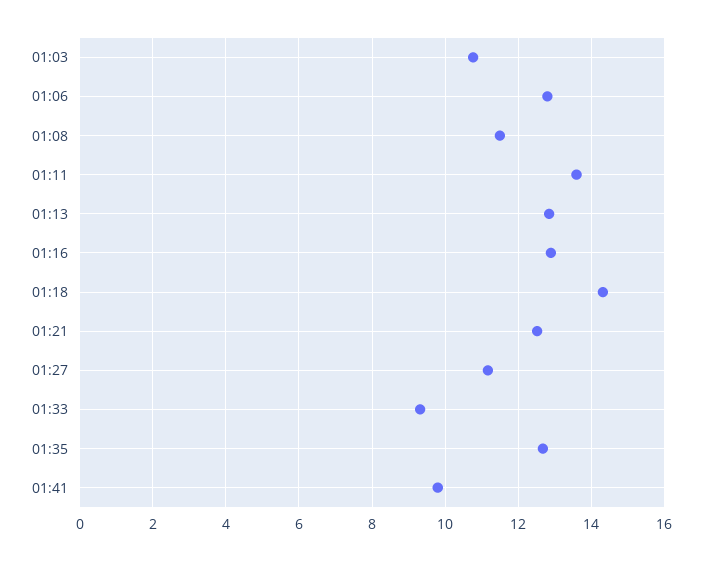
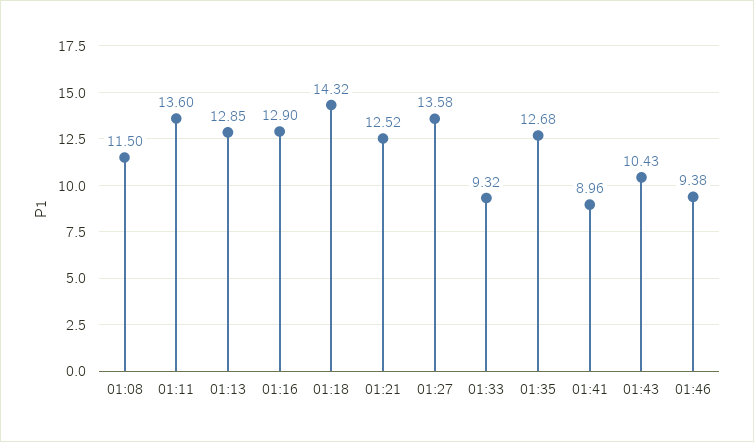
01:03: 10.8 -> none
01:06: 12.8 -> none
01:27: 11.2 -> 13.58
01:41: 9.8 -> 8.96
01:43: none -> 10.43
01:46: none -> 9.38

